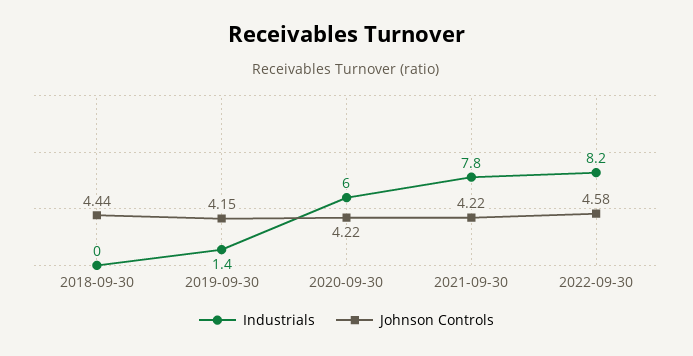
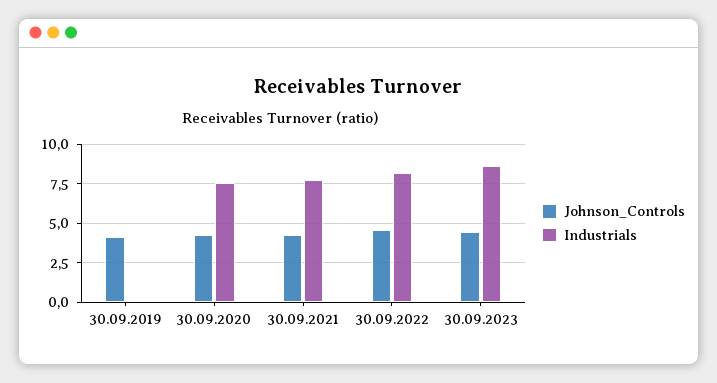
Industrials, 2018-09-30: 0 -> none
Johnson Controls, 2018-09-30: 4.44 -> none
Industrials, 2019-09-30: 1.4 -> 0
Industrials, 2020-09-30: 6 -> 7.5
Johnson Controls, 30.09.2023: none -> 4.5
Industrials, 30.09.2023: none -> 8.5

